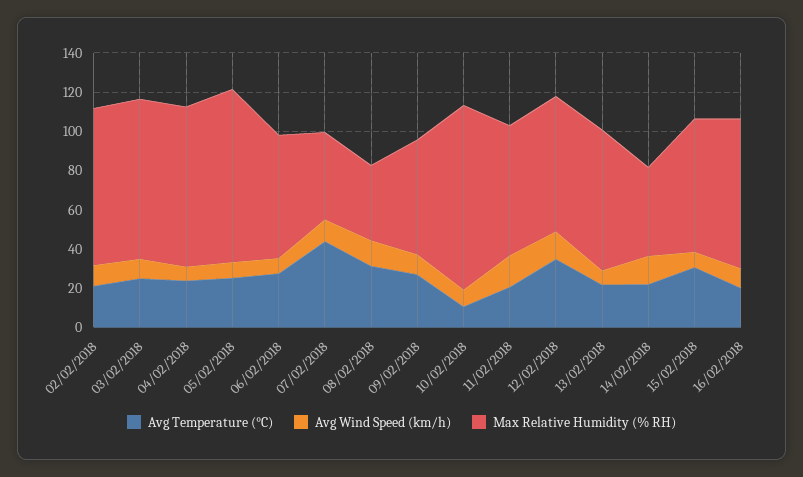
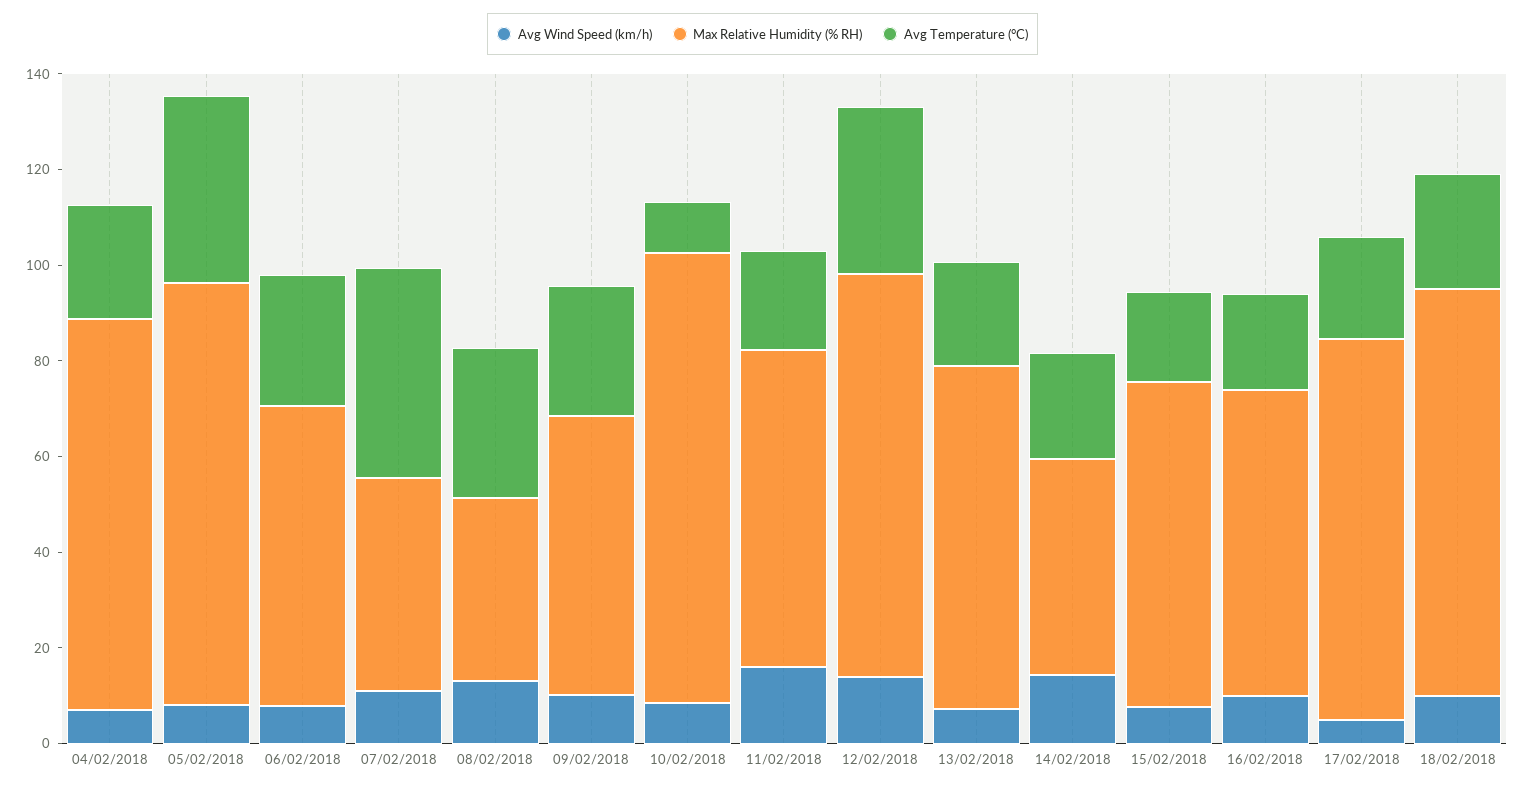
Avg Temperature (°C), 02/02/2018: 20 -> none
Avg Wind Speed (km/h), 02/02/2018: 10 -> none
Max Relative Humidity (% RH), 02/02/2018: 80 -> none
Avg Temperature (°C), 03/02/2018: 25 -> none
Avg Wind Speed (km/h), 03/02/2018: 10 -> none
Max Relative Humidity (% RH), 03/02/2018: 80 -> none
Avg Temperature (°C), 05/02/2018: 25 -> 40
Max Relative Humidity (% RH), 12/02/2018: 70 -> 85
Avg Temperature (°C), 15/02/2018: 30 -> 20
Max Relative Humidity (% RH), 16/02/2018: 75 -> 65
Avg Wind Speed (km/h), 17/02/2018: none -> 5
Max Relative Humidity (% RH), 17/02/2018: none -> 80
Avg Temperature (°C), 17/02/2018: none -> 20
Avg Wind Speed (km/h), 18/02/2018: none -> 10
Max Relative Humidity (% RH), 18/02/2018: none -> 85
Avg Temperature (°C), 18/02/2018: none -> 25

